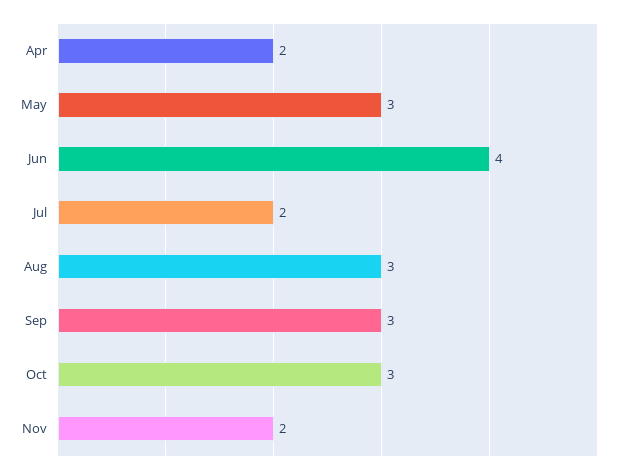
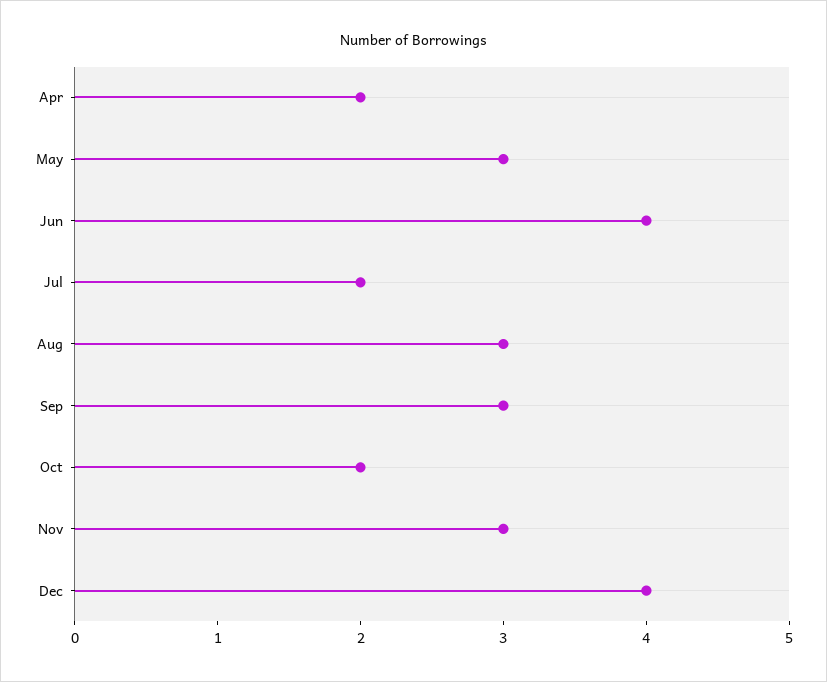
Oct: 3 -> 2
Nov: 2 -> 3
Dec: none -> 4

